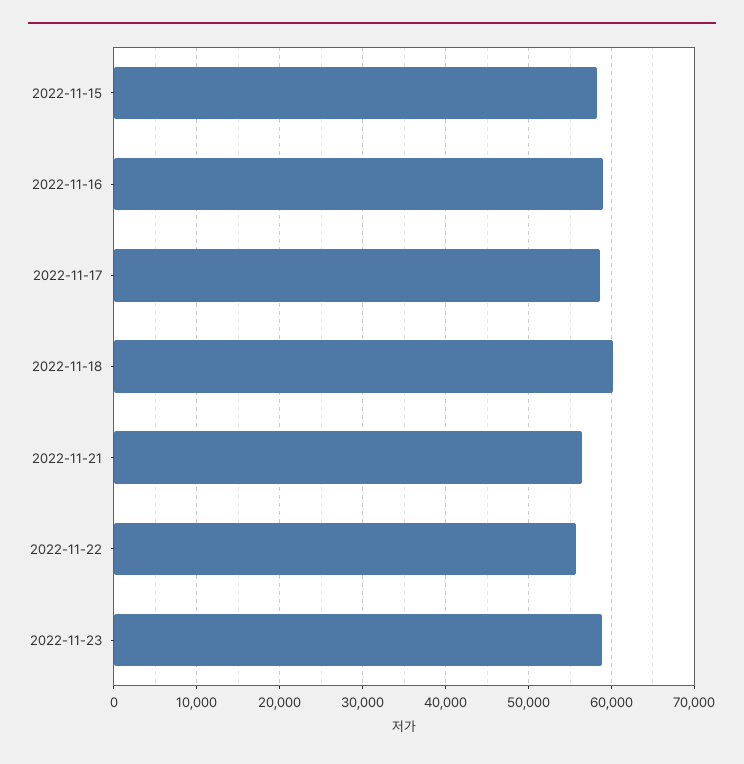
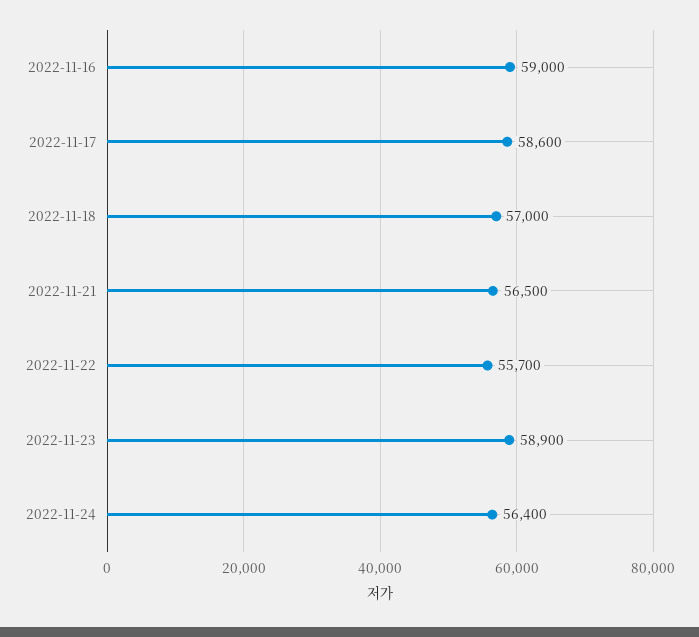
2022-11-15: 58000 -> none
2022-11-18: 60000 -> 57000
2022-11-24: none -> 56400

